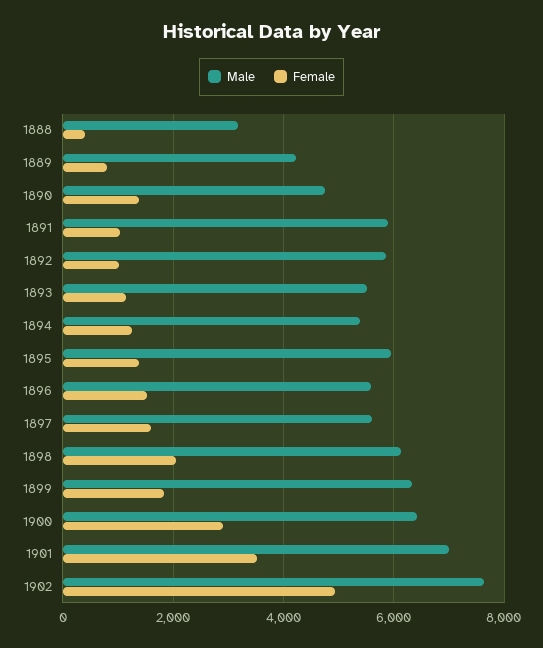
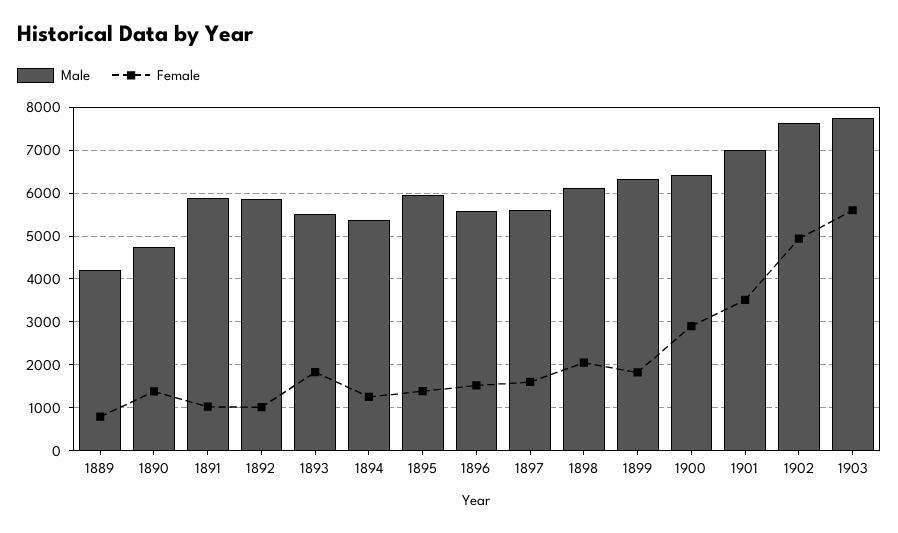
Male, 1888: 3200 -> none
Female, 1888: 400 -> none
Female, 1893: 1200 -> 1800
Male, 1903: none -> 7800
Female, 1903: none -> 5600

